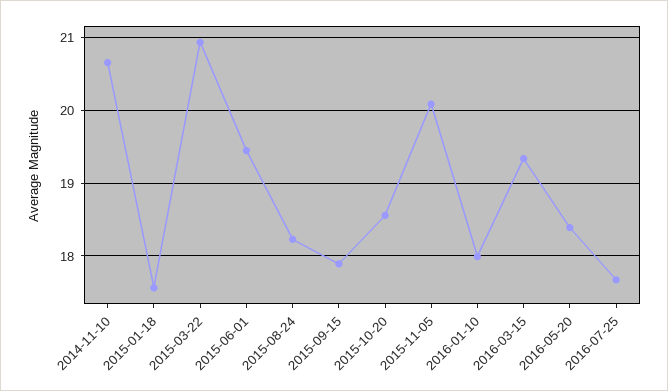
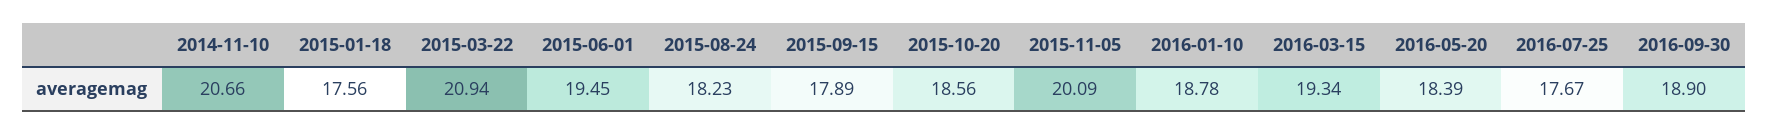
2016-01-10: 18 -> 18.78
2016-09-30: none -> 18.9

